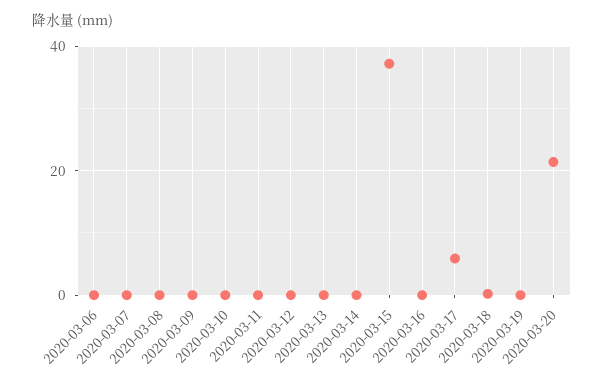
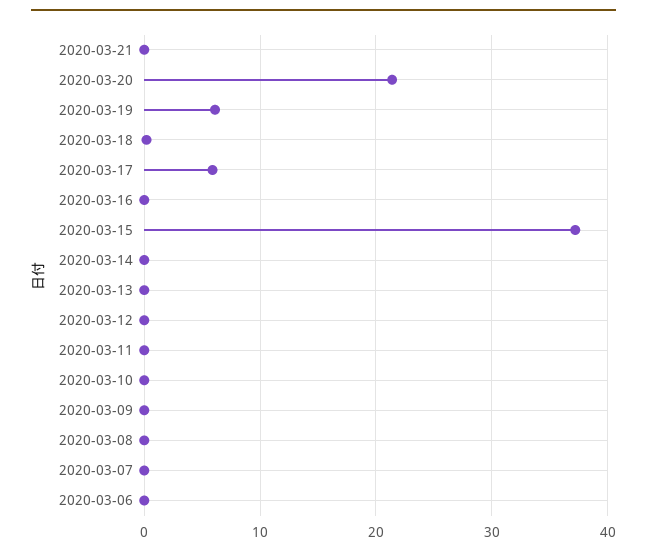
2020-03-19: 0 -> 6
2020-03-21: none -> 0

